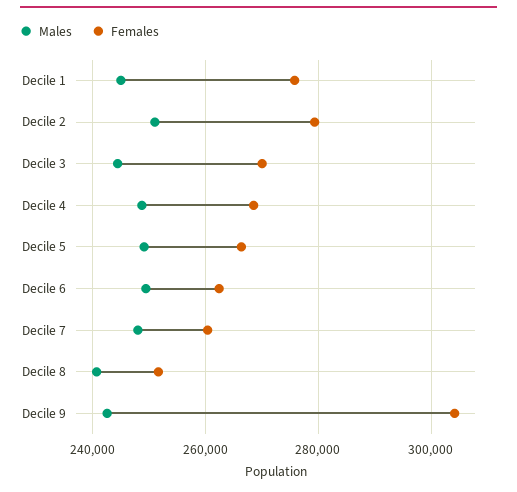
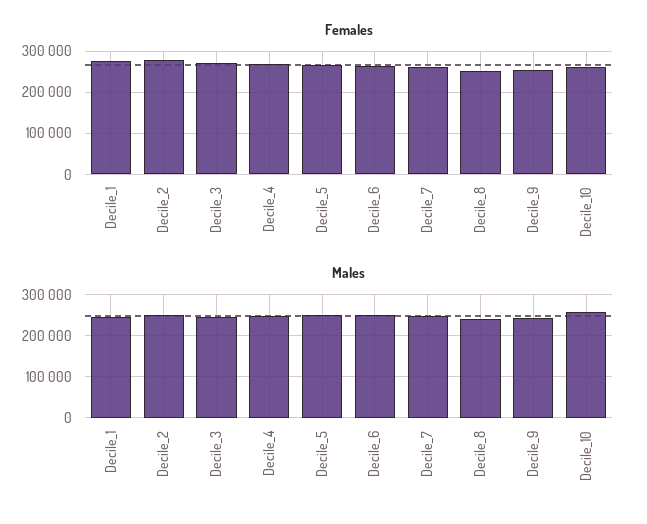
Females, Decile 9: 304000 -> 260000
Females, Decile_10: none -> 260000
Males, Decile_10: none -> 260000

